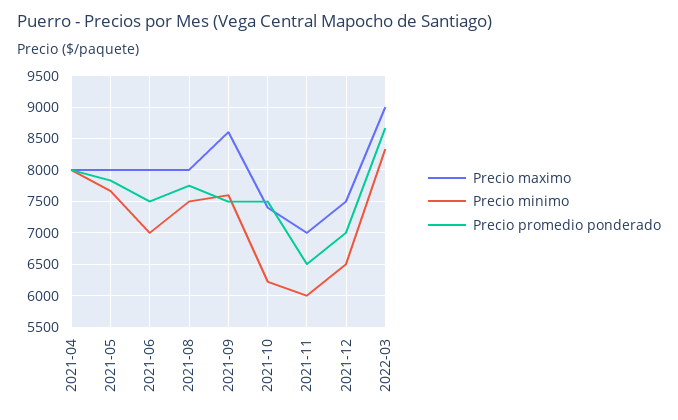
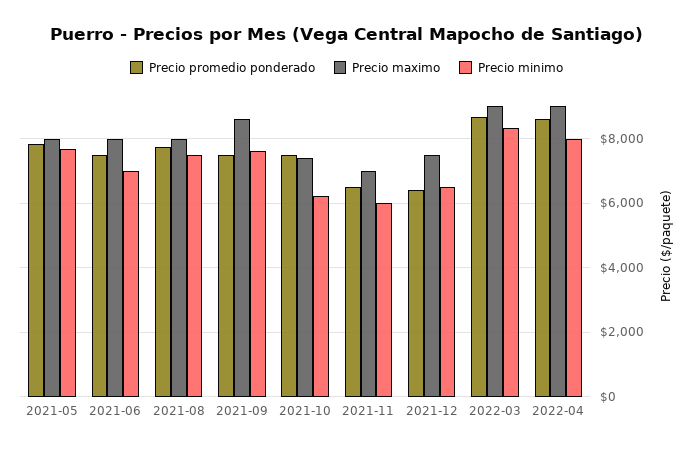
Precio maximo, 2021-04: 8000 -> none
Precio minimo, 2021-04: 8000 -> none
Precio promedio ponderado, 2021-04: 8000 -> none
Precio promedio ponderado, 2021-12: 7000 -> 6400
Precio promedio ponderado, 2022-04: none -> 8600
Precio maximo, 2022-04: none -> 9000
Precio minimo, 2022-04: none -> 8000

